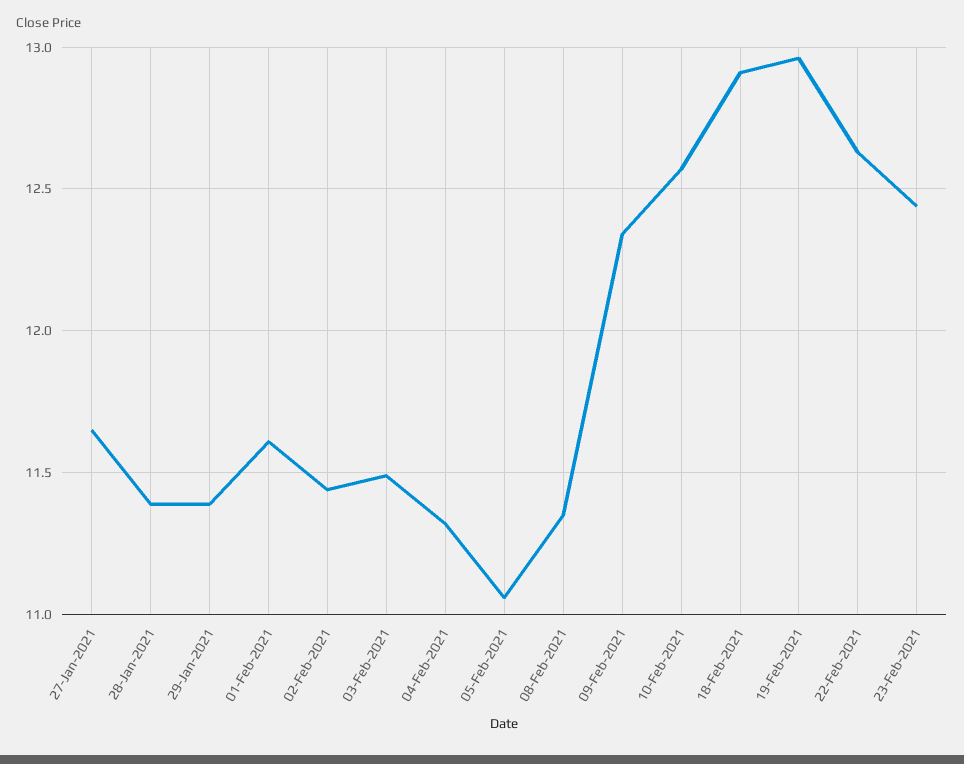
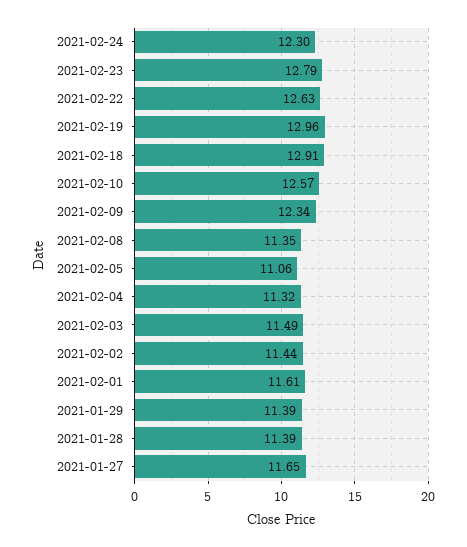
23-Feb-2021: 12.45 -> 12.79
2021-02-24: none -> 12.3

